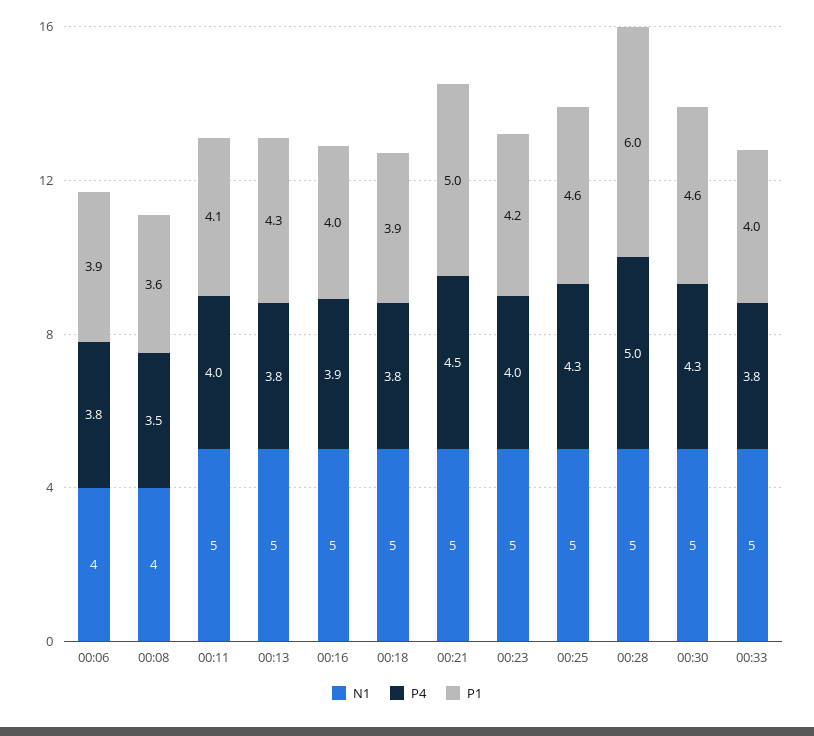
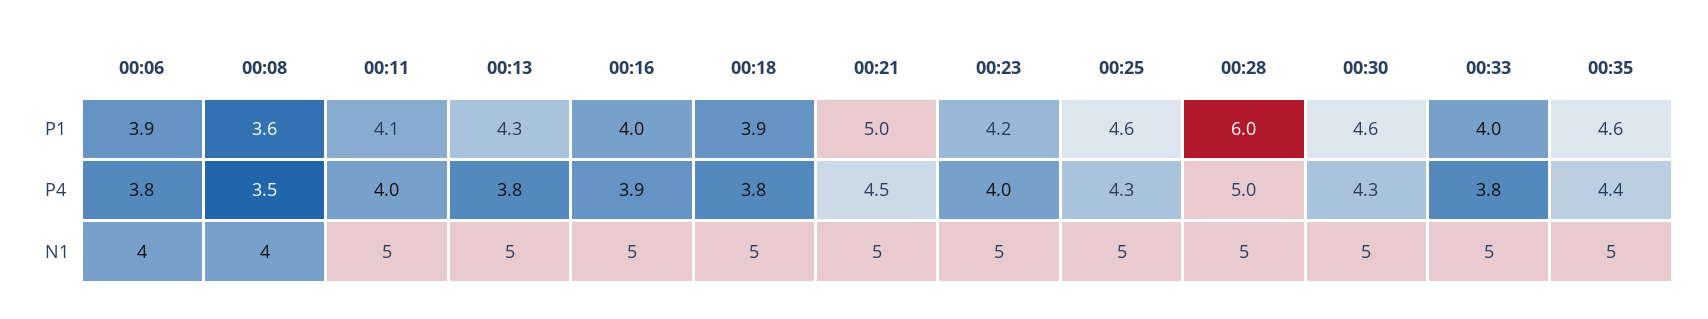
P1, 00:35: none -> 4.6
P4, 00:35: none -> 4.4
N1, 00:35: none -> 5

